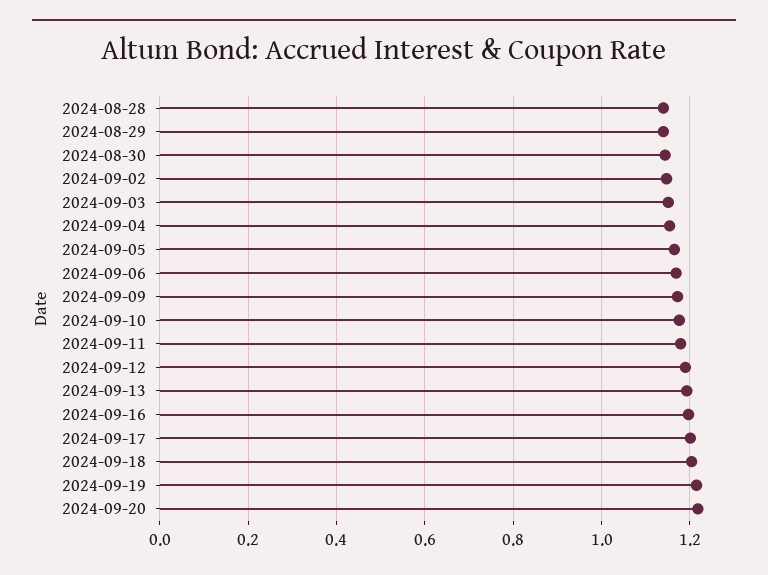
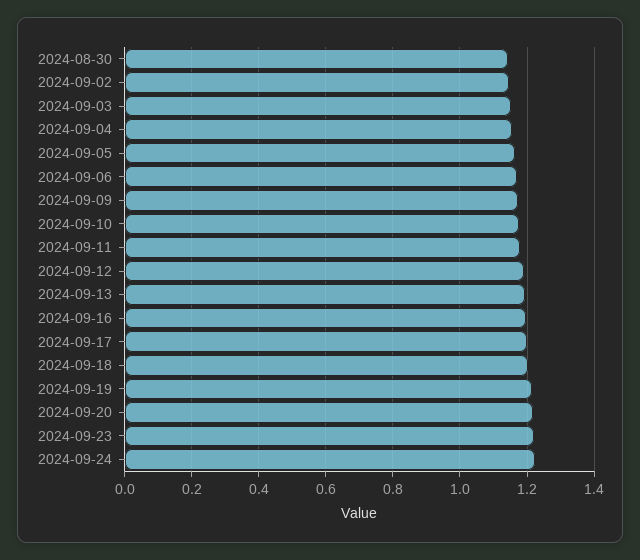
2024-08-28: 1.14 -> none
2024-08-29: 1.14 -> none
2024-09-23: none -> 1.22
2024-09-24: none -> 1.22

